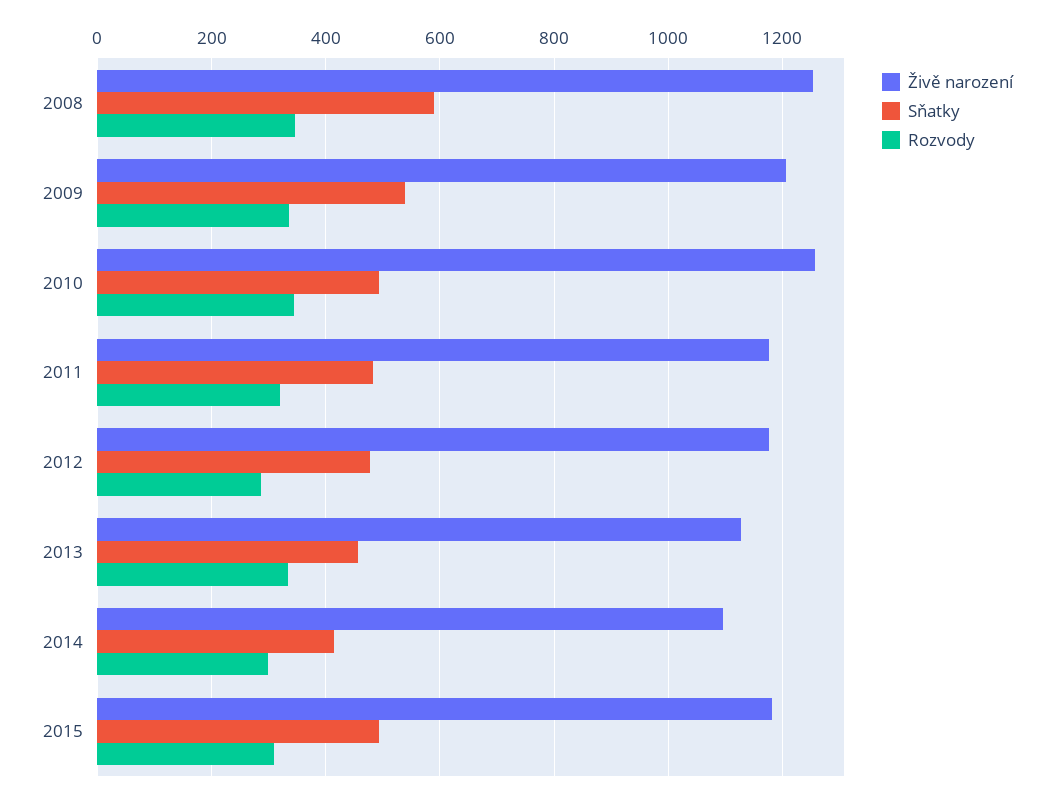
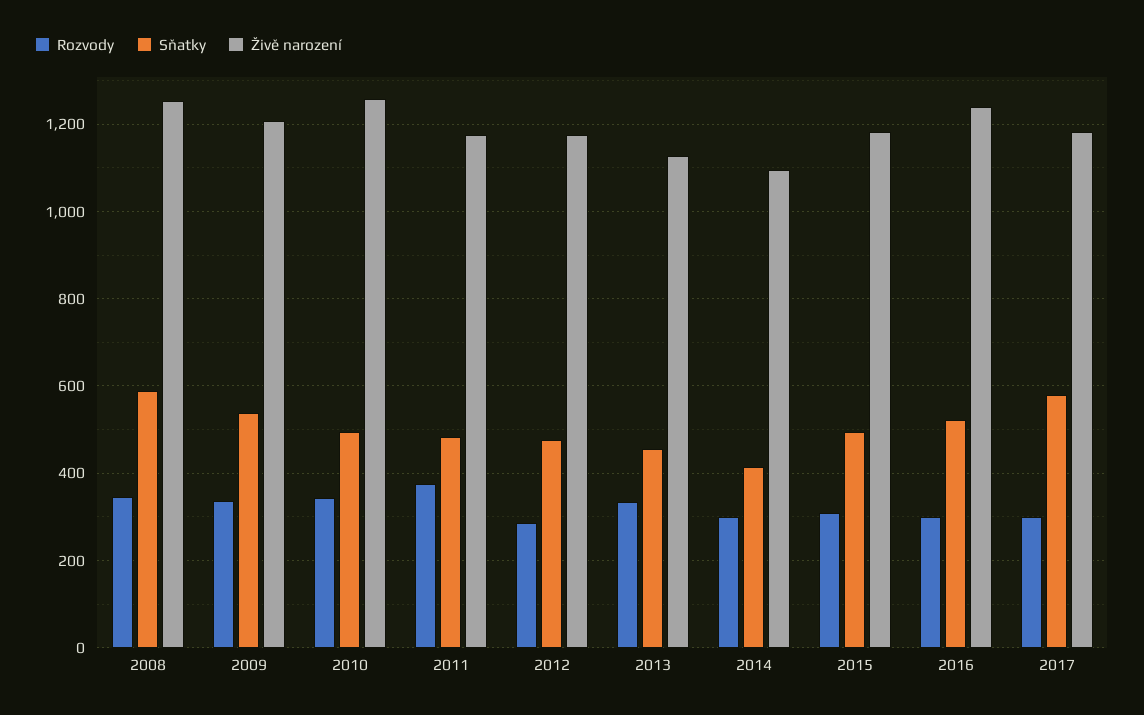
Rozvody, 2011: 320 -> 380
Rozvody, 2016: none -> 300
Sňatky, 2016: none -> 520
Živě narození, 2016: none -> 1240
Rozvody, 2017: none -> 300
Sňatky, 2017: none -> 580
Živě narození, 2017: none -> 1180

